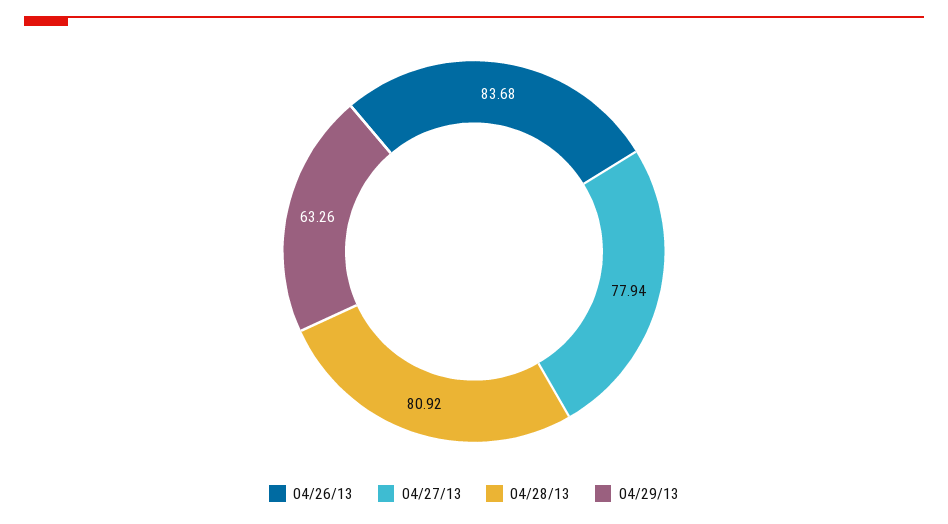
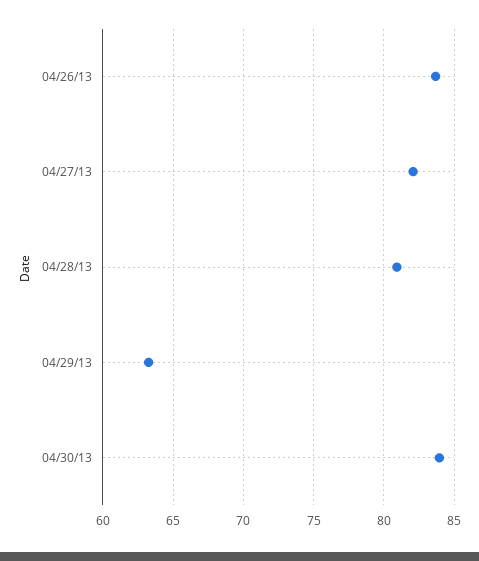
04/27/13: 77.94 -> 82
04/30/13: none -> 84

